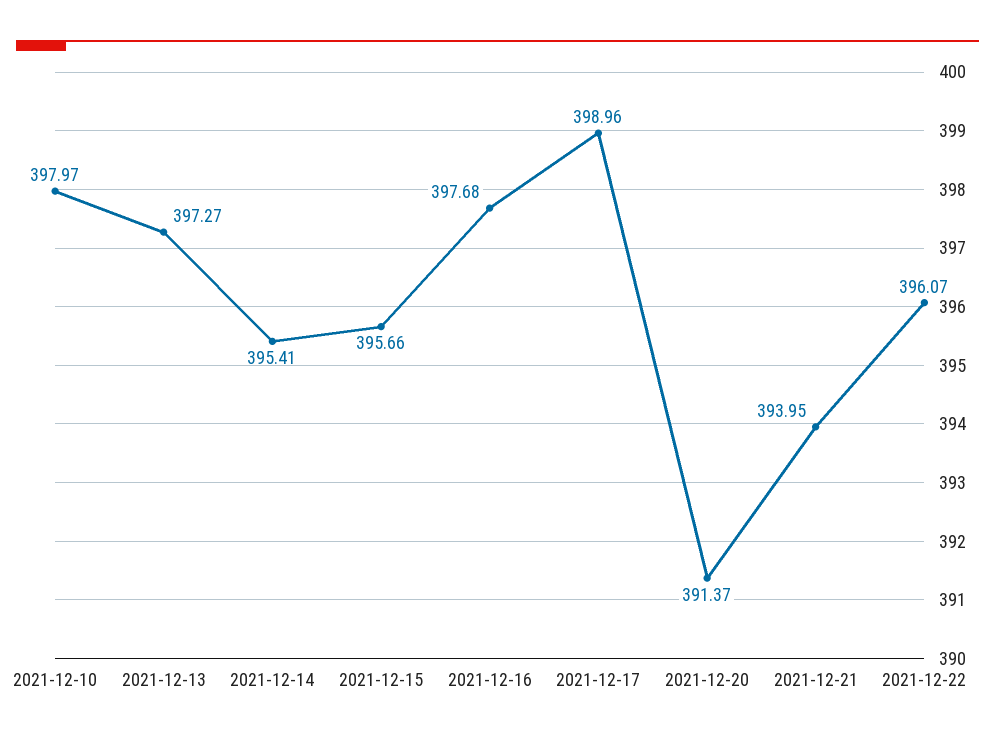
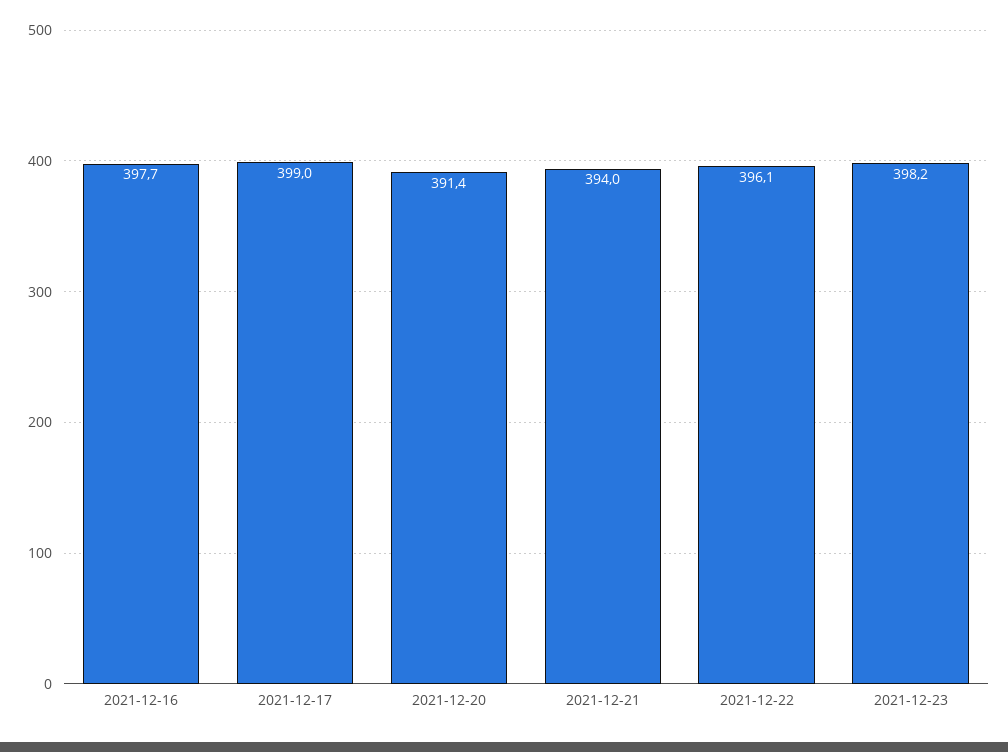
2021-12-10: 397.97 -> none
2021-12-13: 397.27 -> none
2021-12-14: 395.41 -> none
2021-12-15: 395.66 -> none
2021-12-23: none -> 398.2

